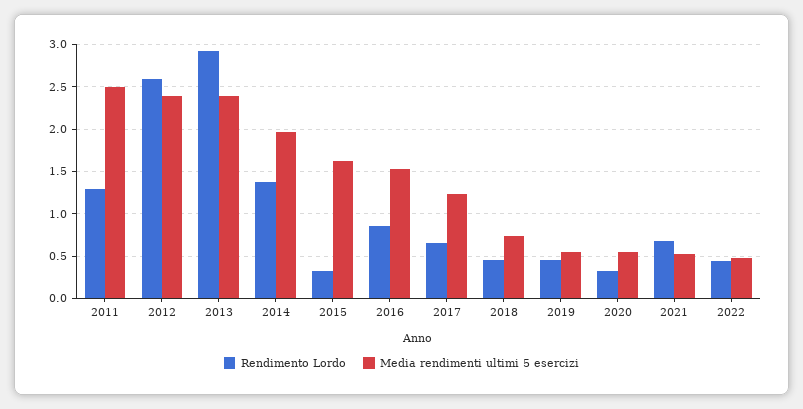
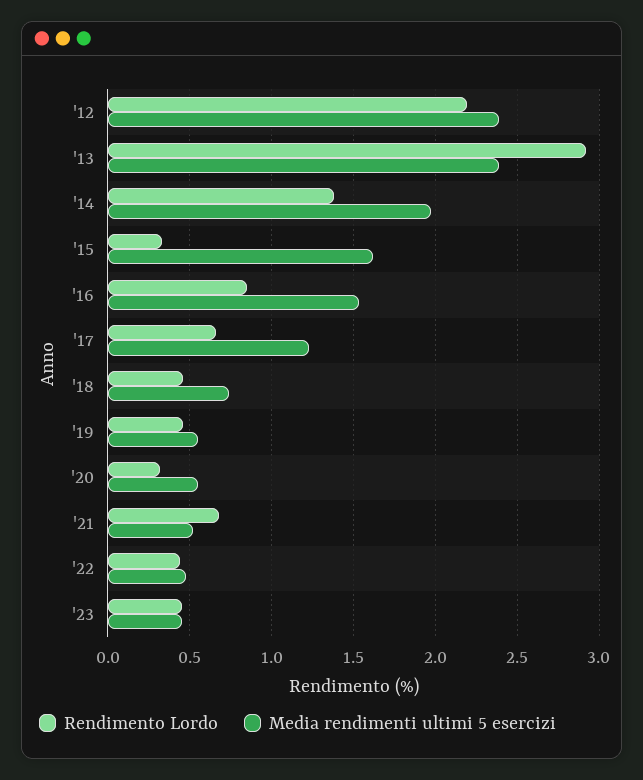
Rendimento Lordo, 2011: 1.3 -> none
Media rendimenti ultimi 5 esercizi, 2011: 2.5 -> none
Rendimento Lordo, 2012: 2.6 -> 2.2
Rendimento Lordo, '23: none -> 0.45
Media rendimenti ultimi 5 esercizi, '23: none -> 0.45

